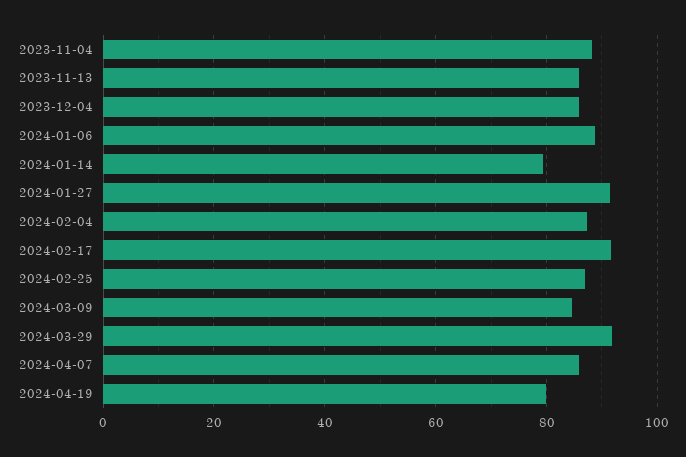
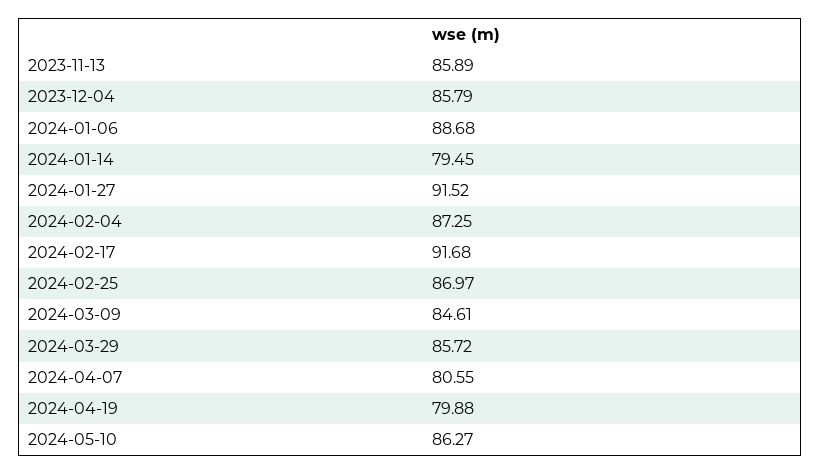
2023-11-04: 88 -> none
2024-03-29: 92 -> 85.72
2024-04-07: 86 -> 80.55
2024-05-10: none -> 86.27

